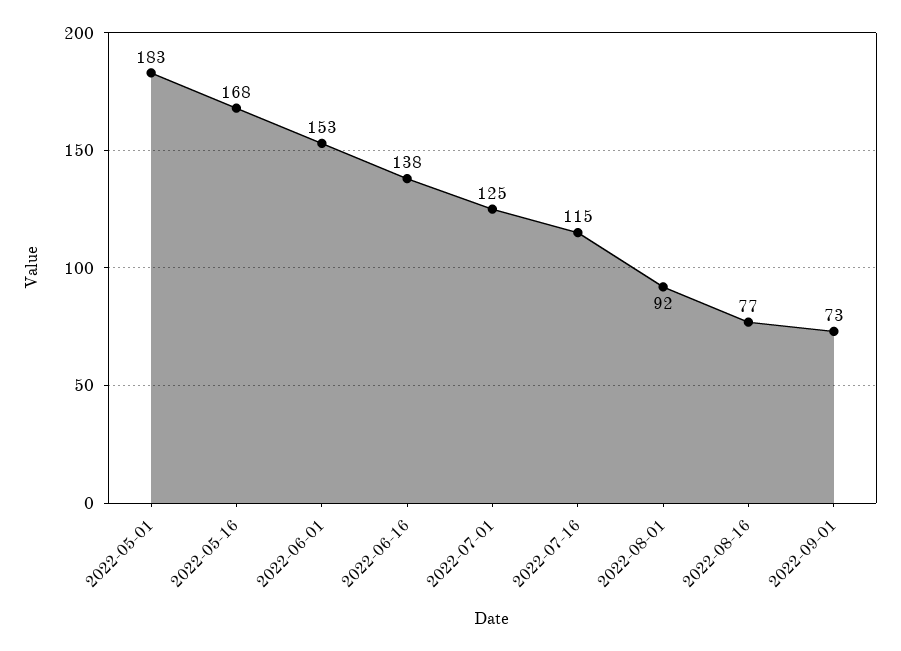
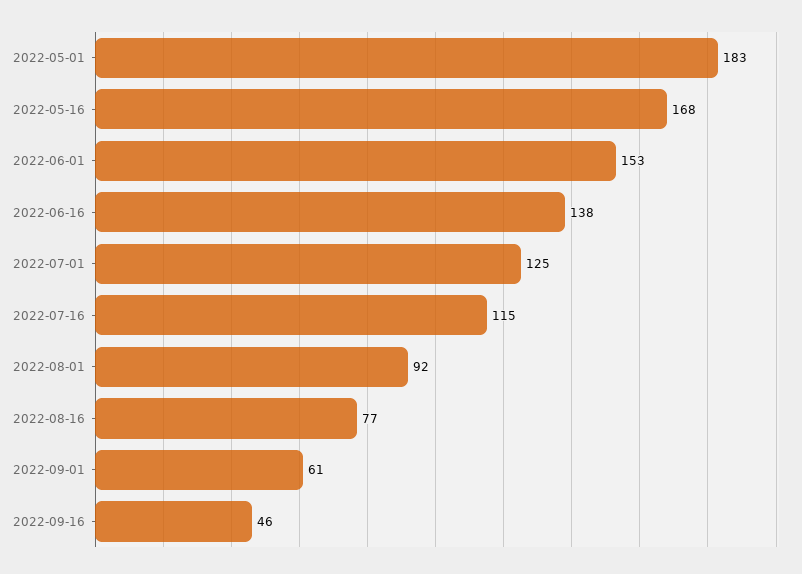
2022-09-01: 73 -> 61
2022-09-16: none -> 46

